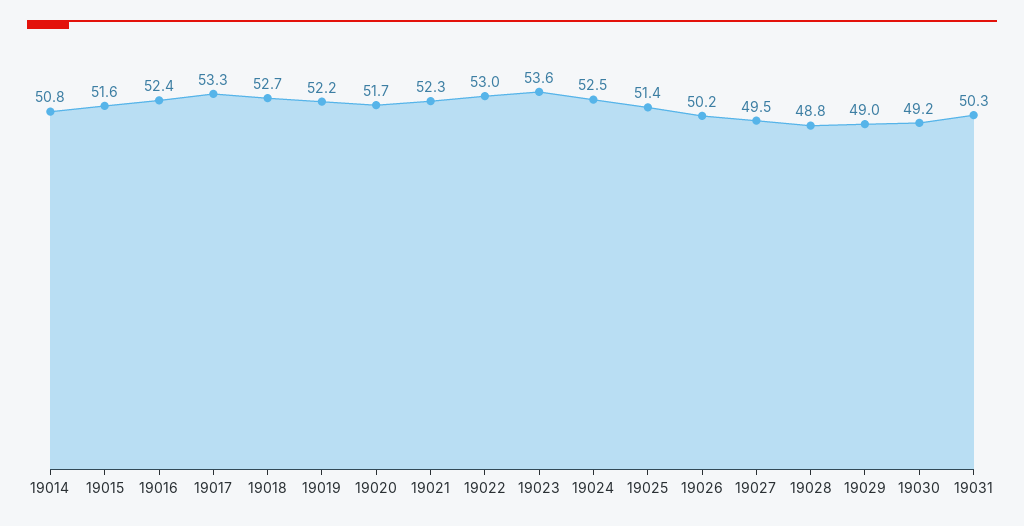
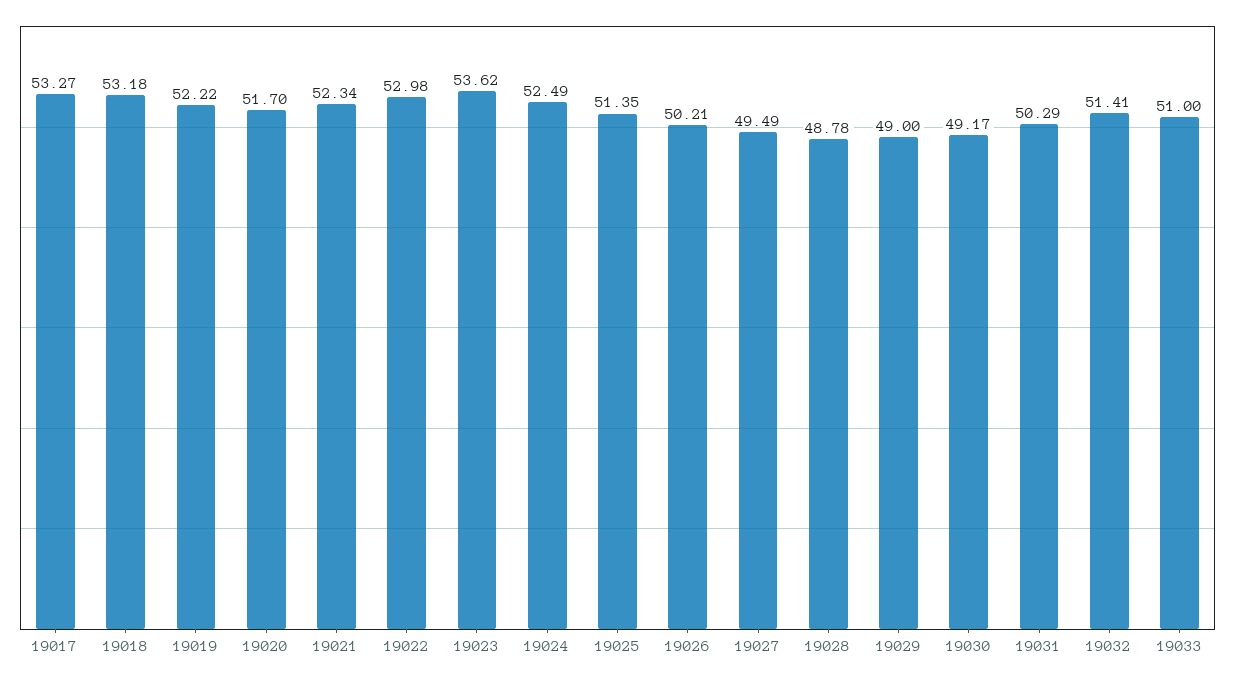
19014: 50.8 -> none
19015: 51.6 -> none
19016: 52.4 -> none
19018: 52.7 -> 53.18
19032: none -> 51.41
19033: none -> 51

